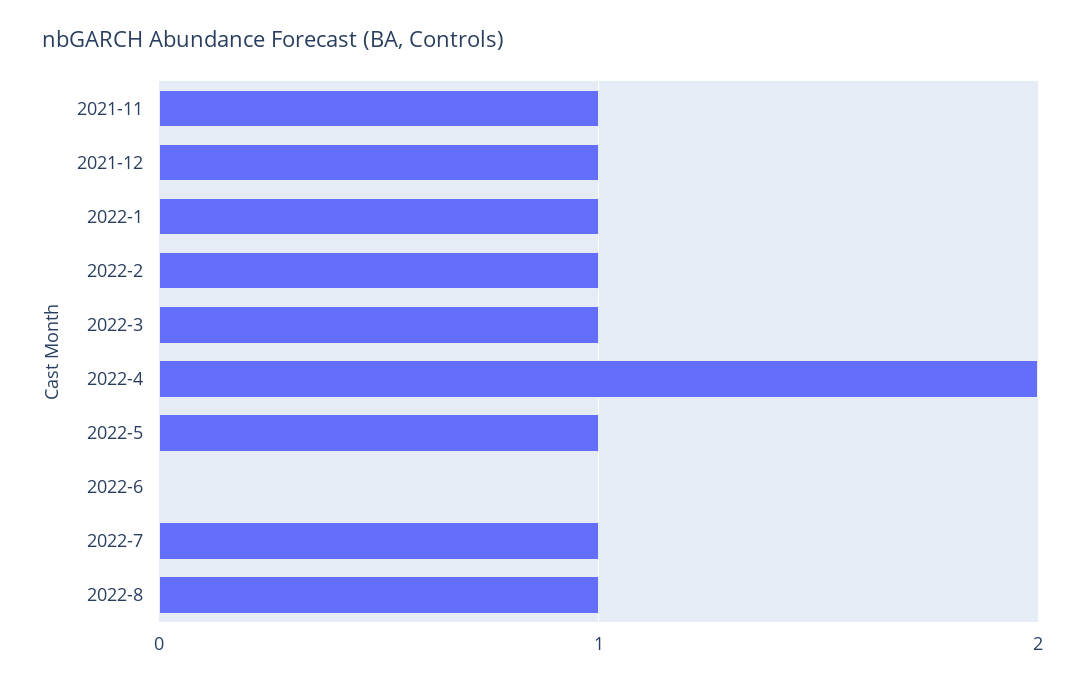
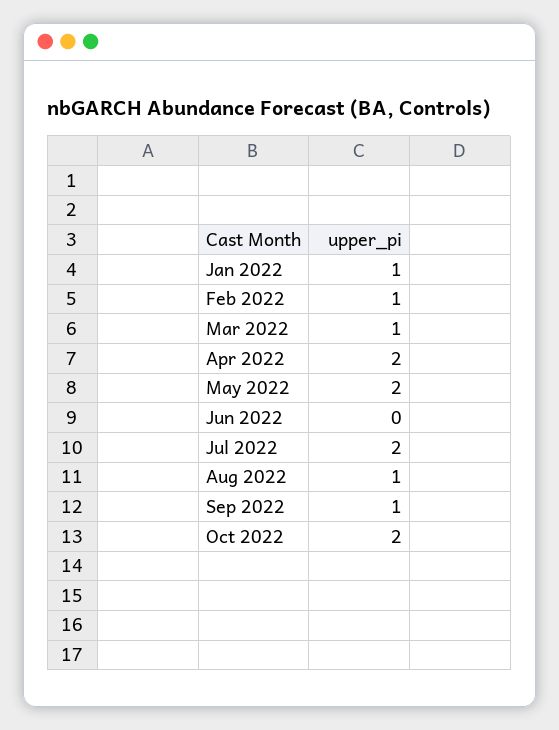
2021-11: 1 -> none
2021-12: 1 -> none
2022-5: 1 -> 2
2022-7: 1 -> 2
Sep 2022: none -> 1
Oct 2022: none -> 2

